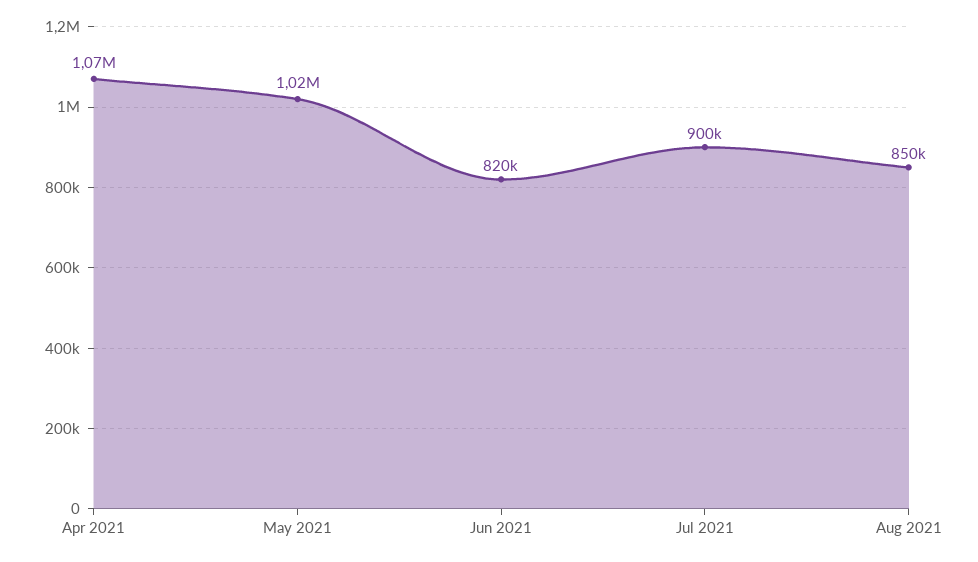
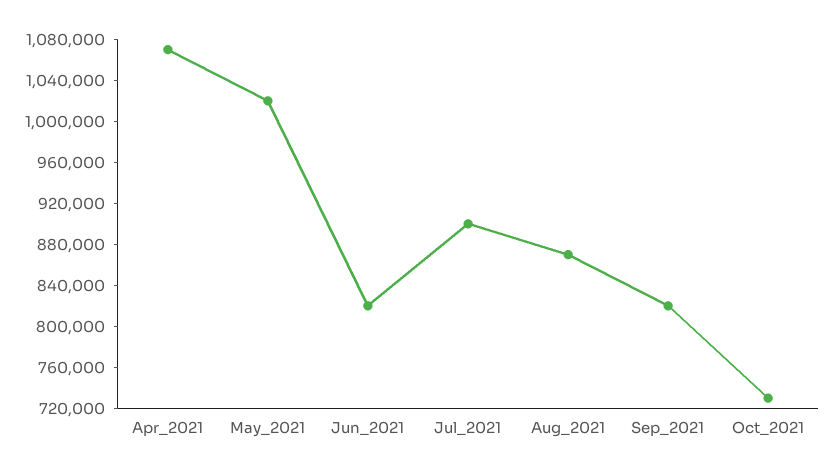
Aug 2021: 850000 -> 870000
Sep_2021: none -> 820000
Oct_2021: none -> 730000

